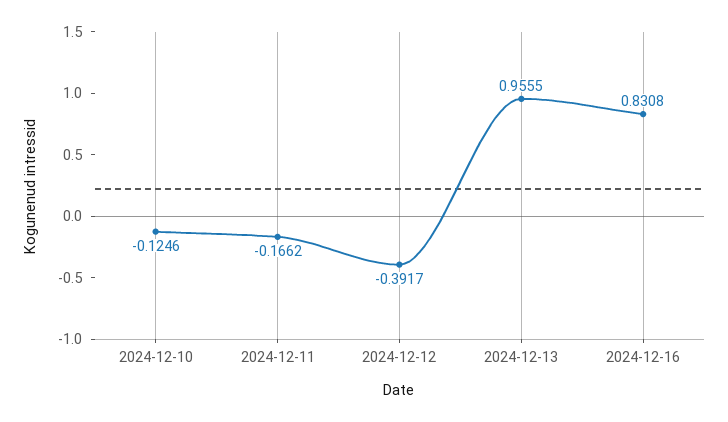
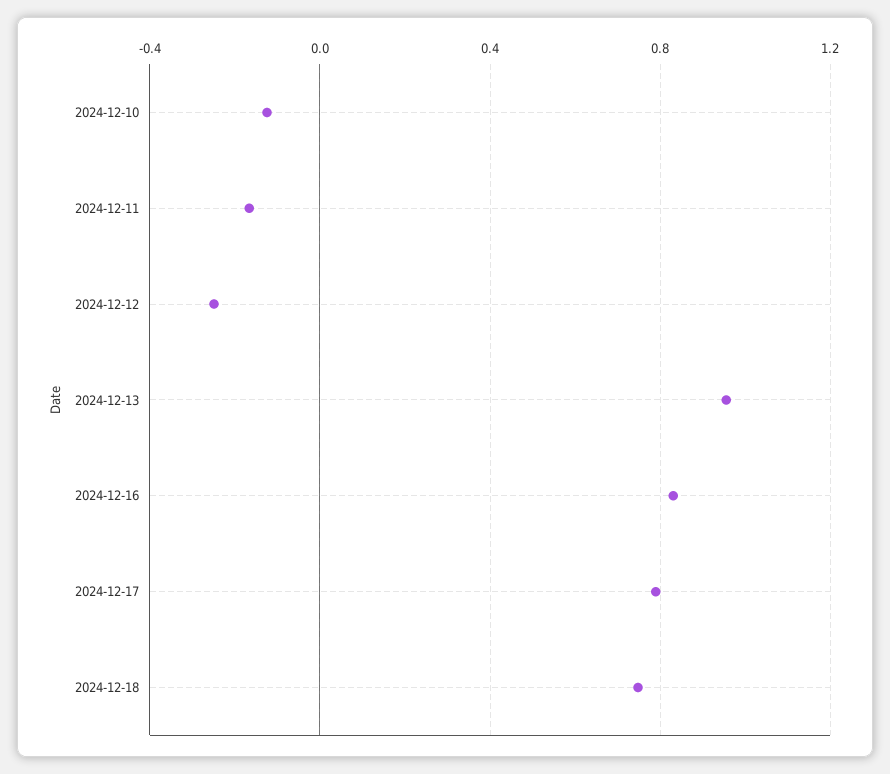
2024-12-12: -0.3917 -> -0.25
2024-12-17: none -> 0.8
2024-12-18: none -> 0.75

